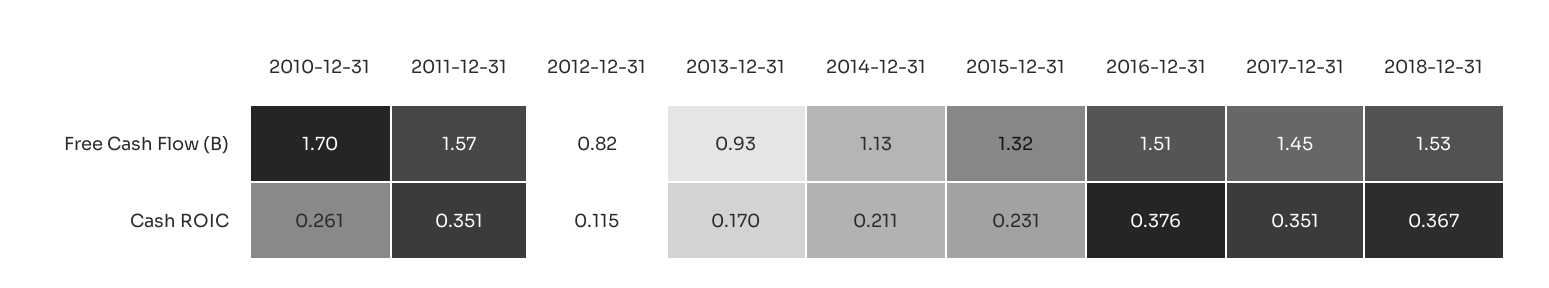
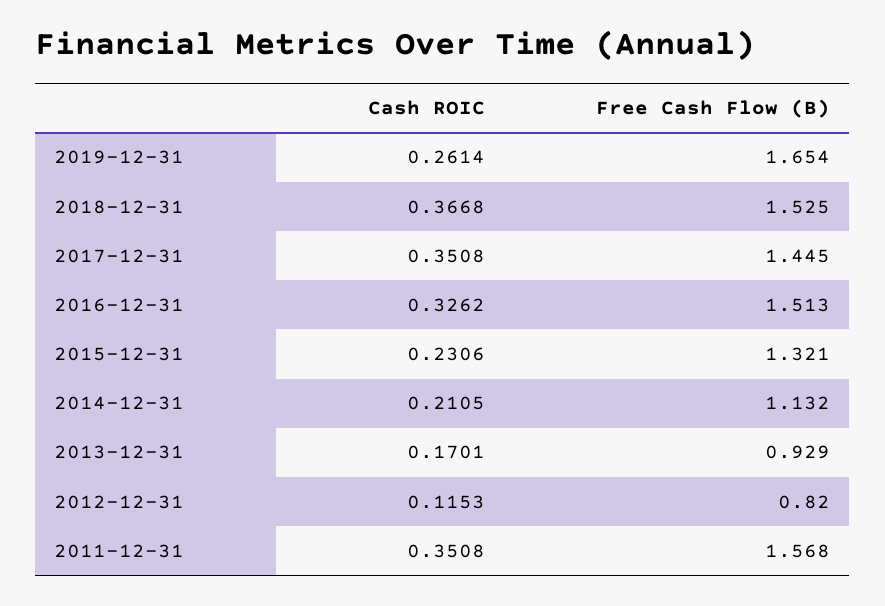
2010-12-31, Free Cash Flow (B): 1.7 -> none
2010-12-31, Cash ROIC: 0.261 -> none
2016-12-31, Cash ROIC: 0.376 -> 0.3262
2019-12-31, Cash ROIC: none -> 0.2614
2019-12-31, Free Cash Flow (B): none -> 1.654

